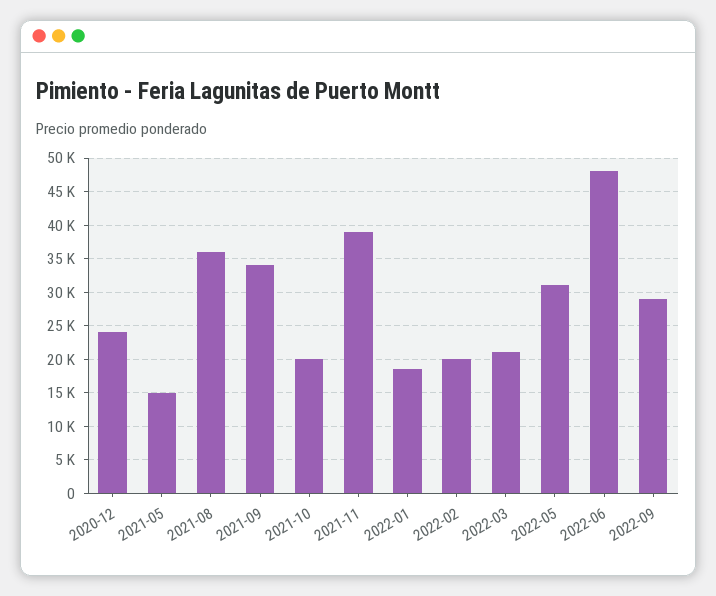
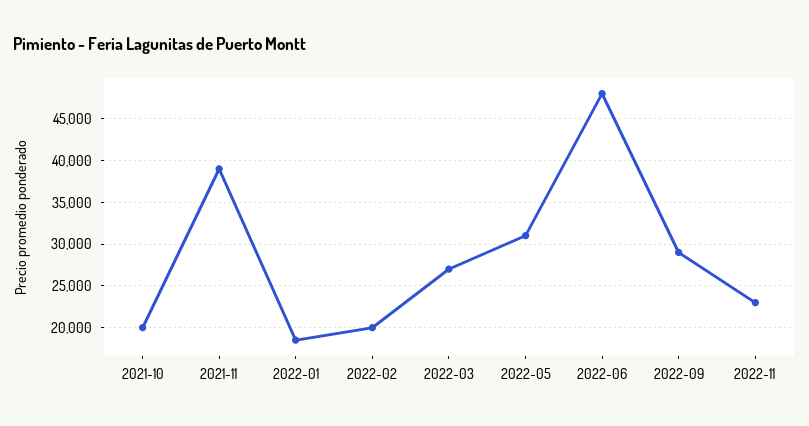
2020-12: 24000 -> none
2021-05: 15000 -> none
2021-08: 36000 -> none
2021-09: 34000 -> none
2022-03: 21000 -> 27000
2022-11: none -> 23000

